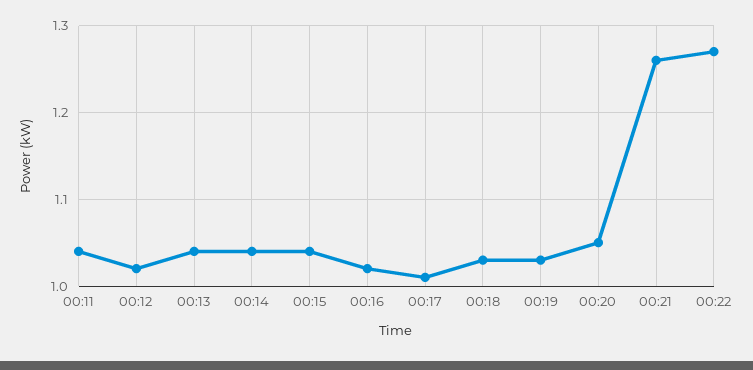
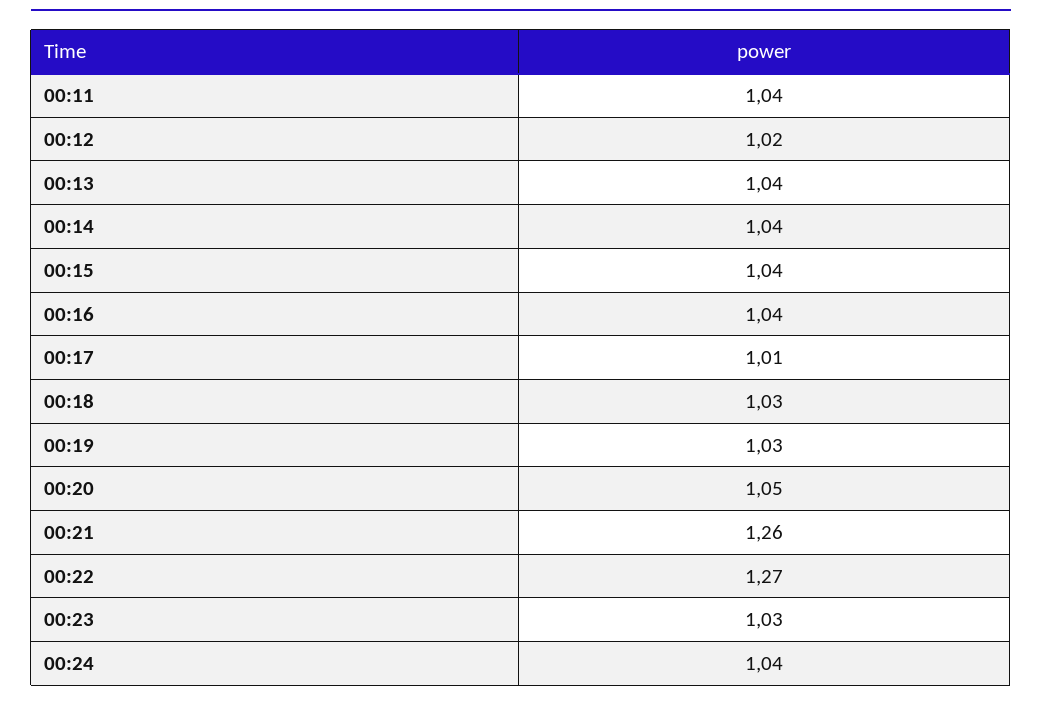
00:16: 1.02 -> 1.04
00:23: none -> 1.03
00:24: none -> 1.04

